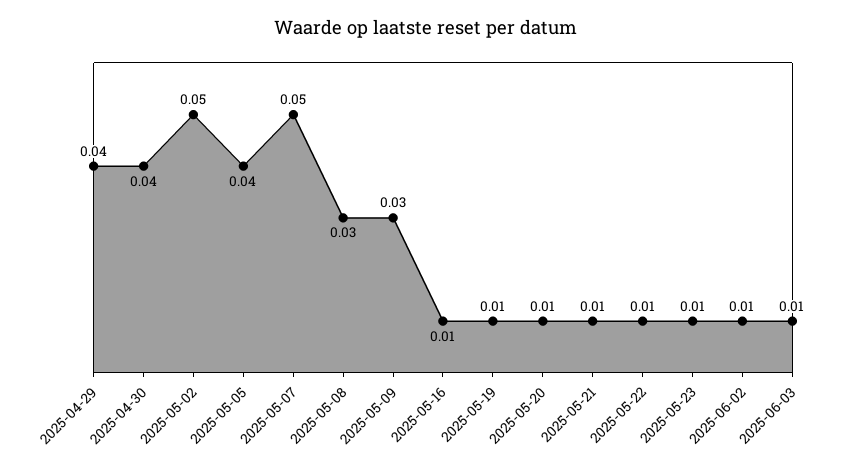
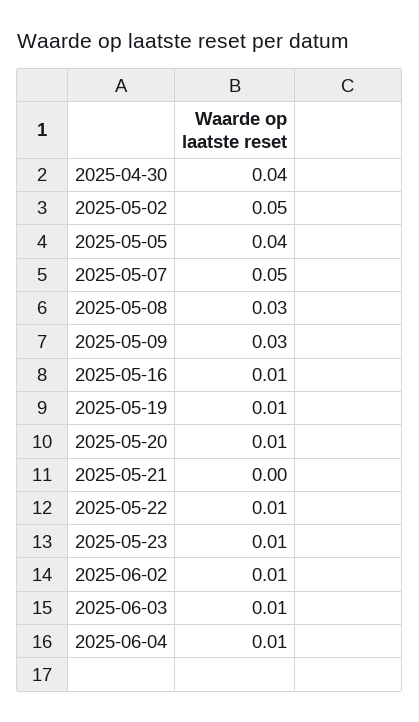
2025-04-29: 0.04 -> none
2025-05-21: 0.01 -> 0
2025-06-04: none -> 0.01

